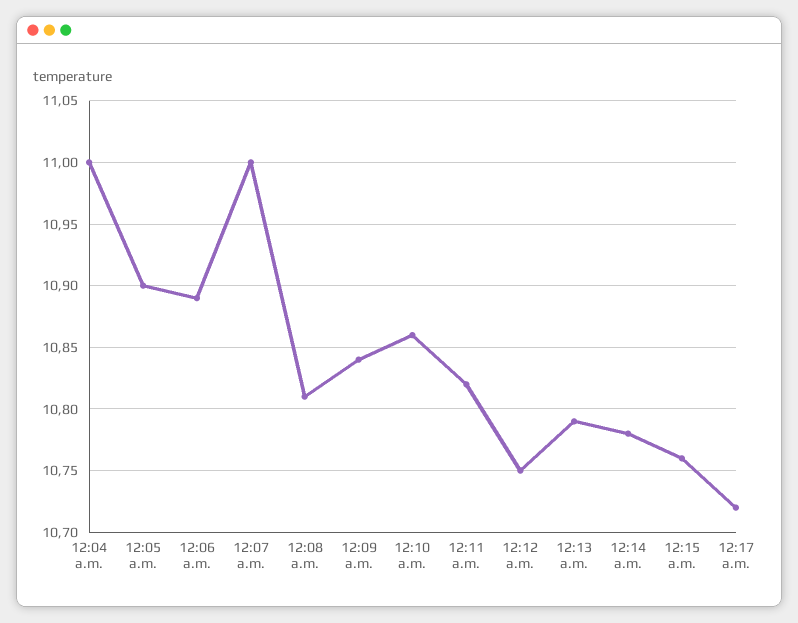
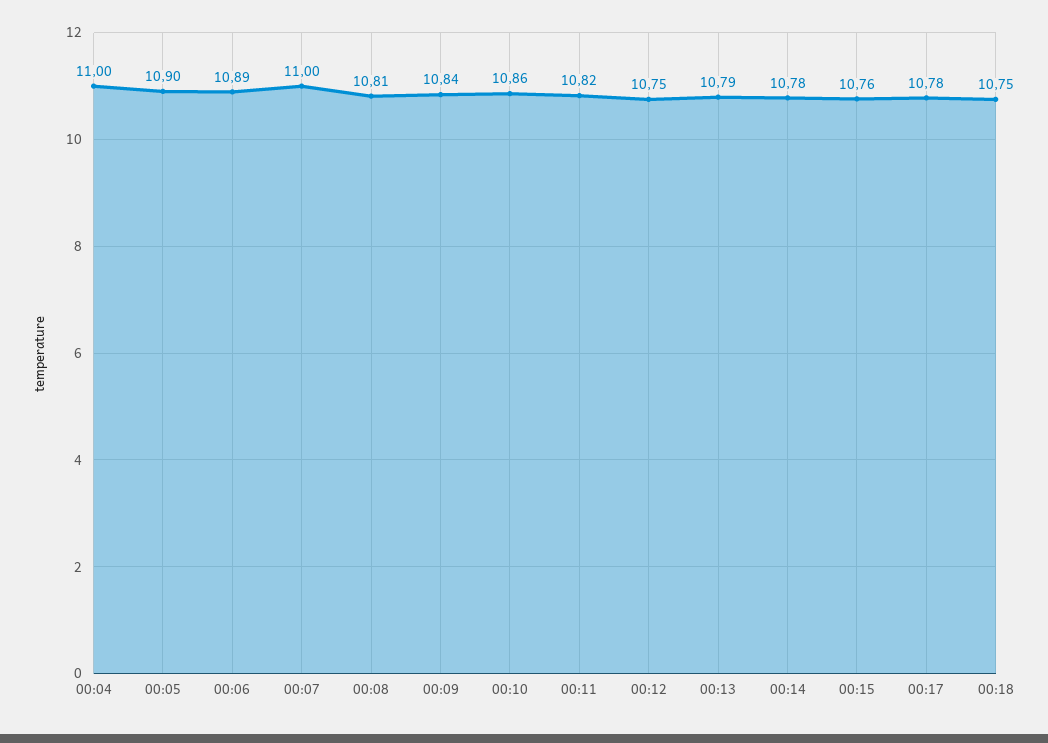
12:17 a.m.: 10.72 -> 10.78
00:18: none -> 10.75

